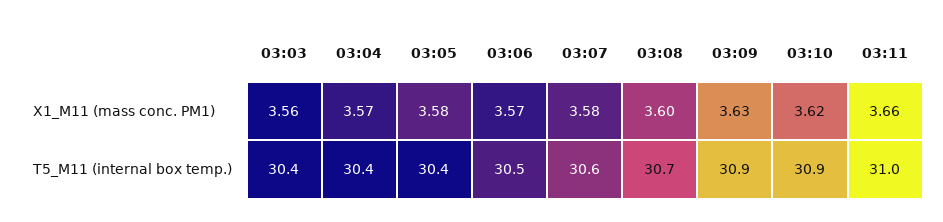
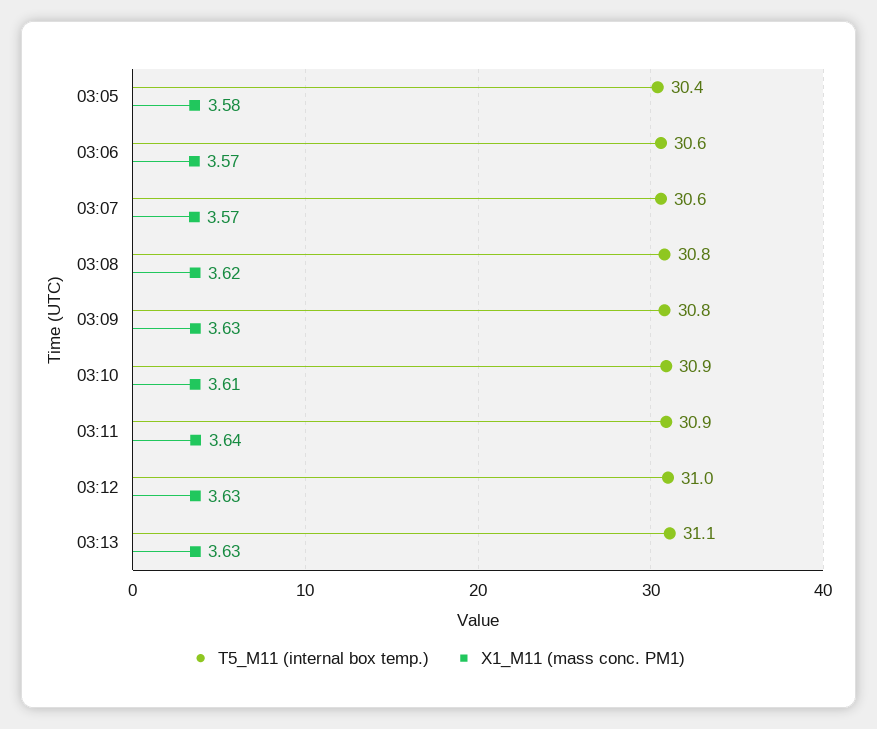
X1_M11 (mass conc. PM1), 03:03: 3.56 -> none
X1_M11 (mass conc. PM1), 03:04: 3.57 -> none
X1_M11 (mass conc. PM1), 03:07: 3.58 -> 3.57
X1_M11 (mass conc. PM1), 03:08: 3.6 -> 3.62
X1_M11 (mass conc. PM1), 03:10: 3.62 -> 3.61
X1_M11 (mass conc. PM1), 03:11: 3.66 -> 3.64
T5_M11 (internal box temp.), 03:03: 30.4 -> none
T5_M11 (internal box temp.), 03:04: 30.4 -> none
T5_M11 (internal box temp.), 03:06: 30.5 -> 30.6
T5_M11 (internal box temp.), 03:08: 30.7 -> 30.8
T5_M11 (internal box temp.), 03:09: 30.9 -> 30.8
T5_M11 (internal box temp.), 03:11: 31 -> 30.9
T5_M11 (internal box temp.), 03:12: none -> 31
X1_M11 (mass conc. PM1), 03:12: none -> 3.63
T5_M11 (internal box temp.), 03:13: none -> 31.1
X1_M11 (mass conc. PM1), 03:13: none -> 3.63

